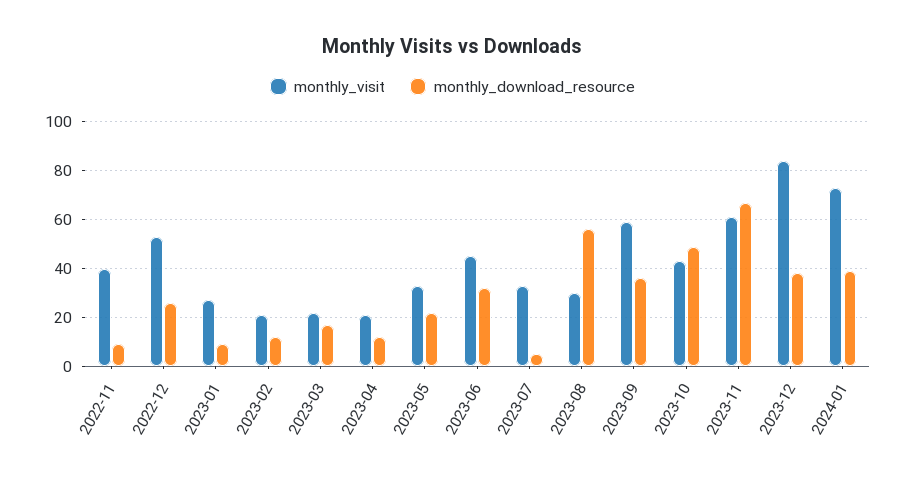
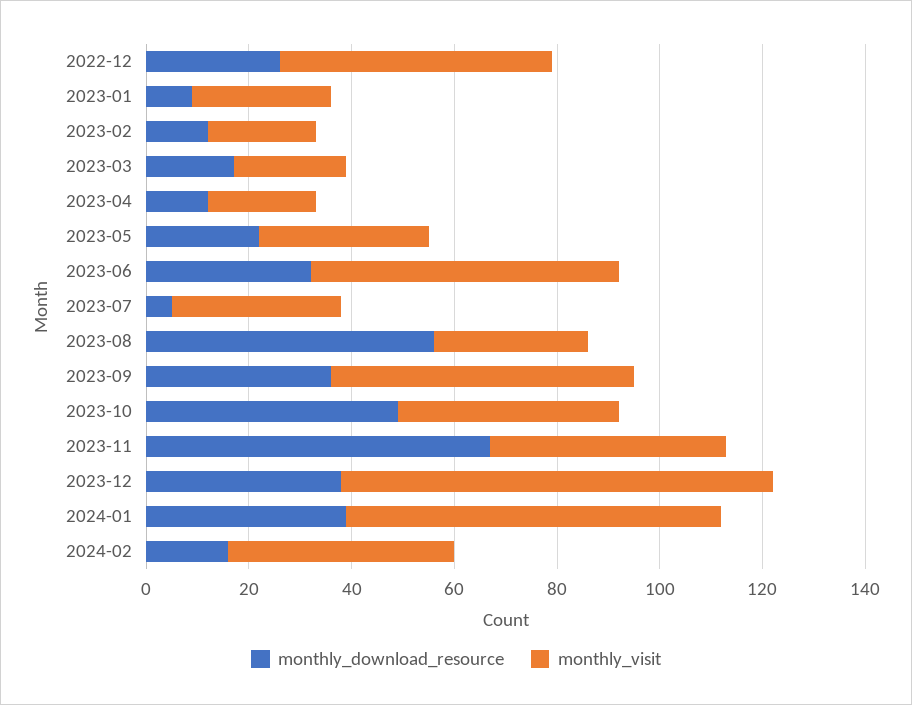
monthly_visit, 2022-11: 40 -> none
monthly_download_resource, 2022-11: 10 -> none
monthly_visit, 2023-06: 45 -> 60
monthly_visit, 2023-11: 60 -> 45
monthly_download_resource, 2024-02: none -> 15
monthly_visit, 2024-02: none -> 45

